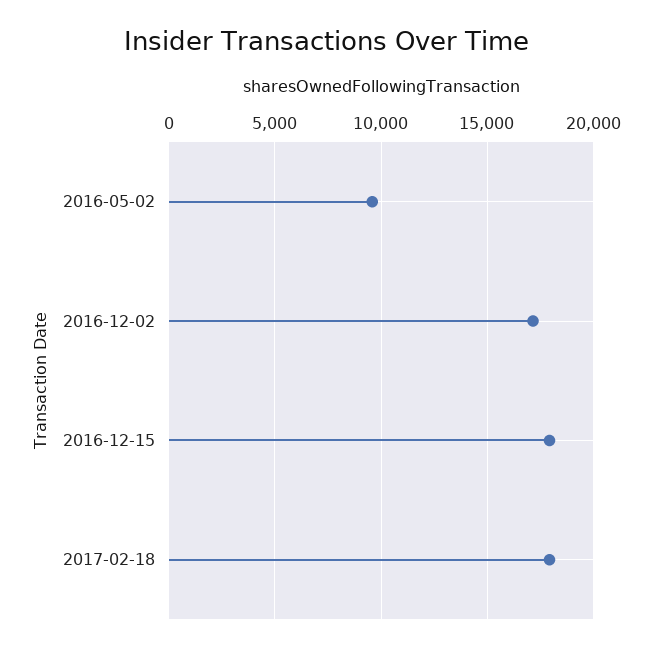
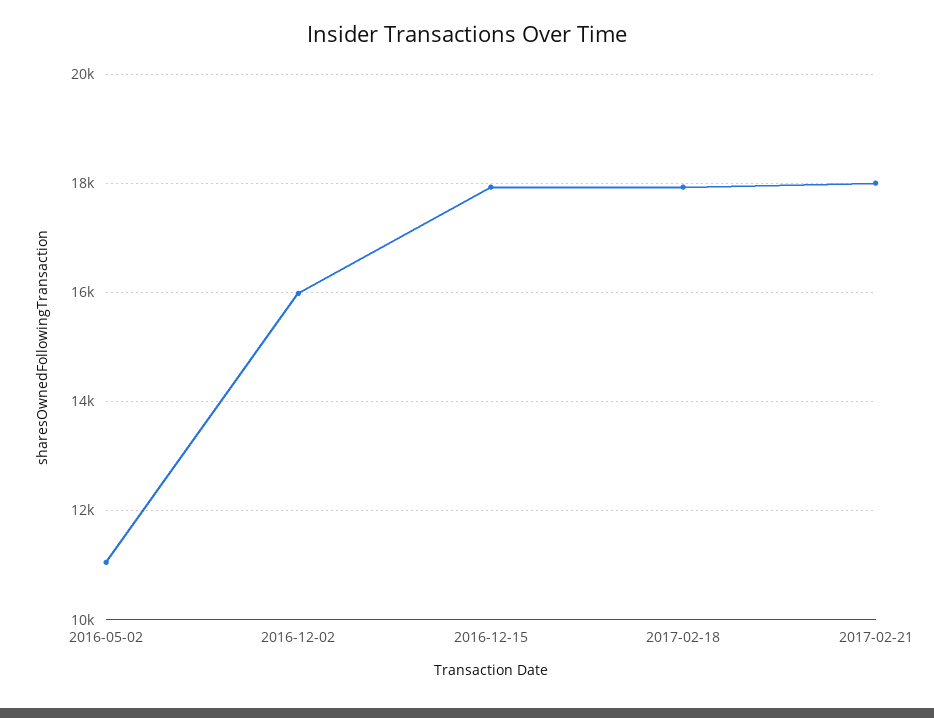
2016-05-02: 9500 -> 11000
2016-12-02: 17000 -> 16000
2017-02-21: none -> 18000

